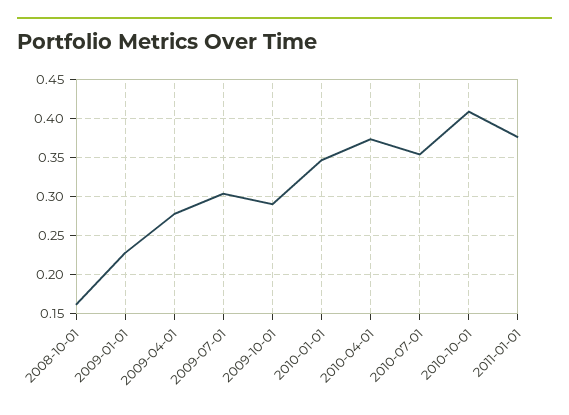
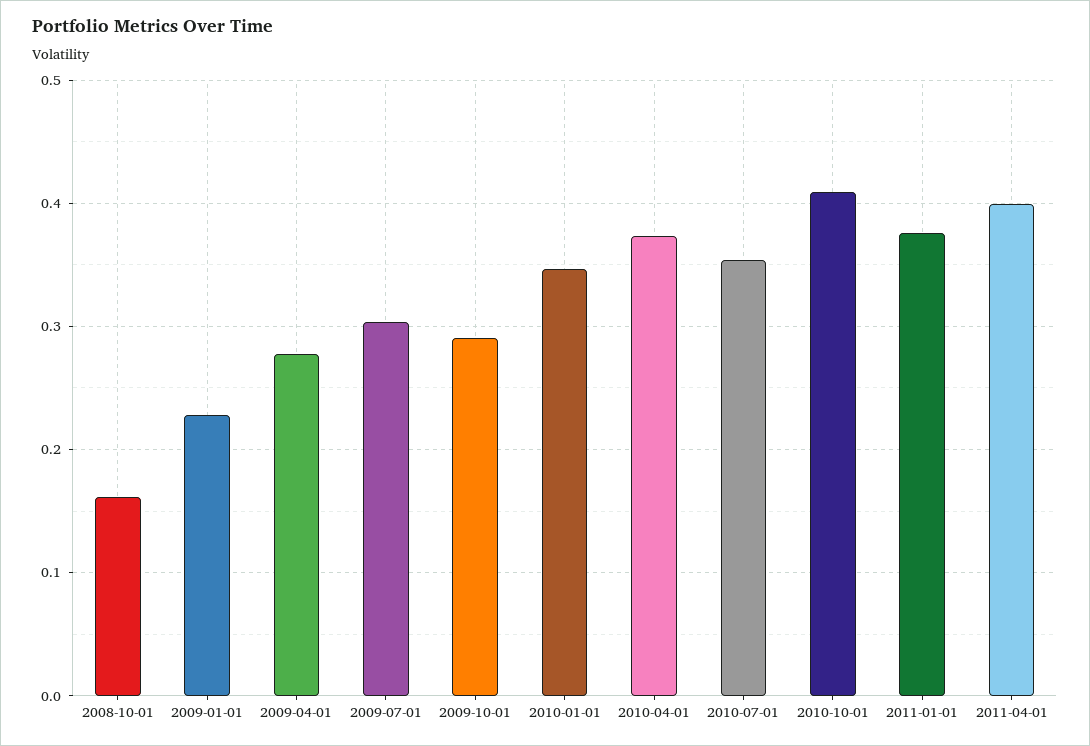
2011-04-01: none -> 0.4

